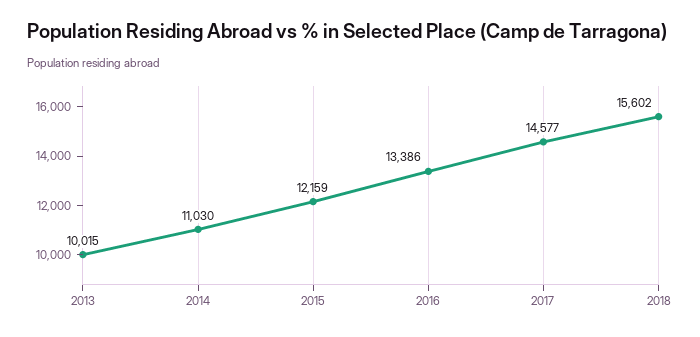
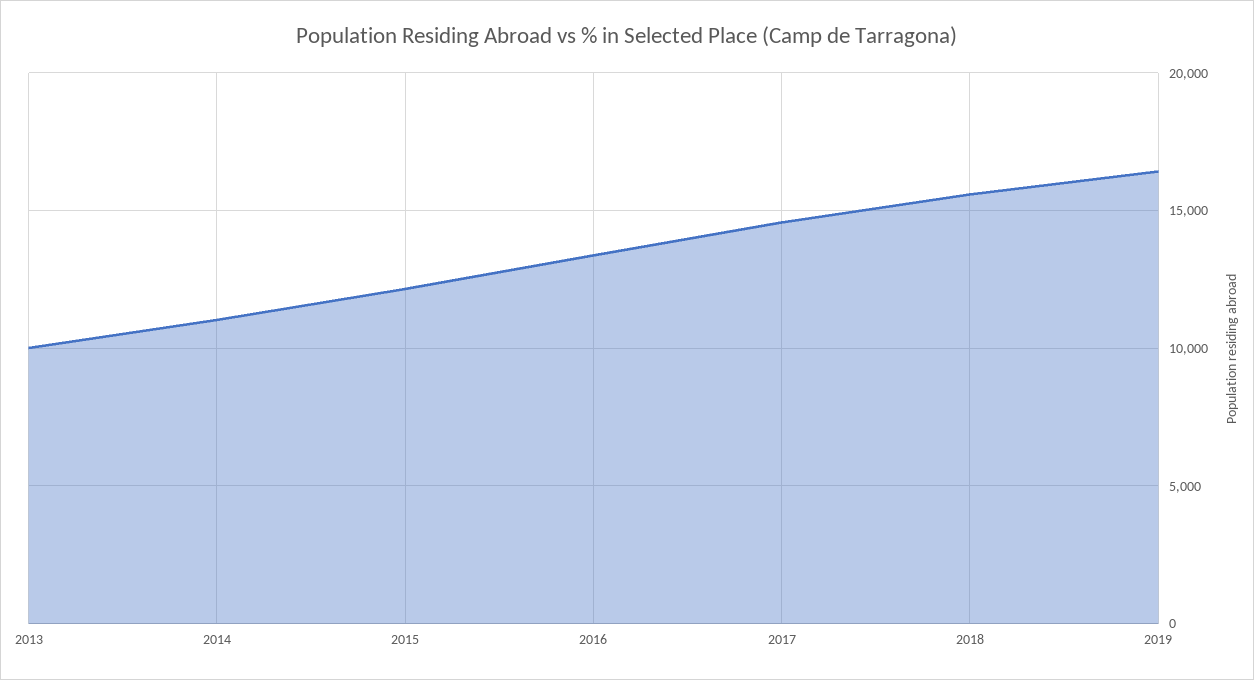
2019: none -> 16500

